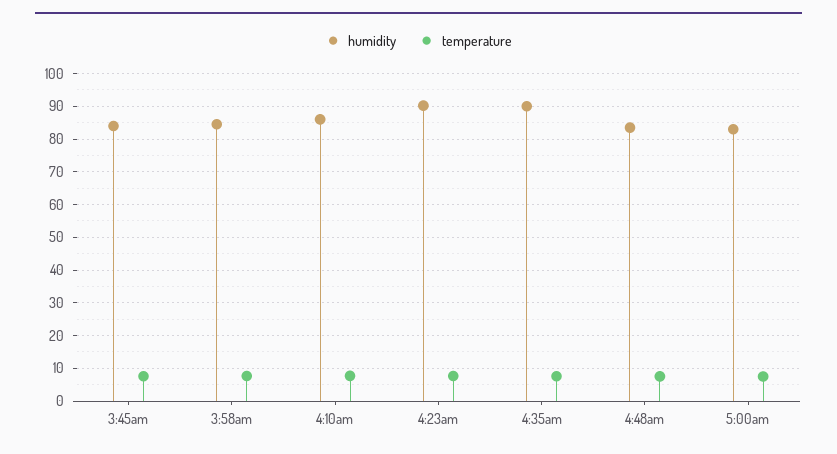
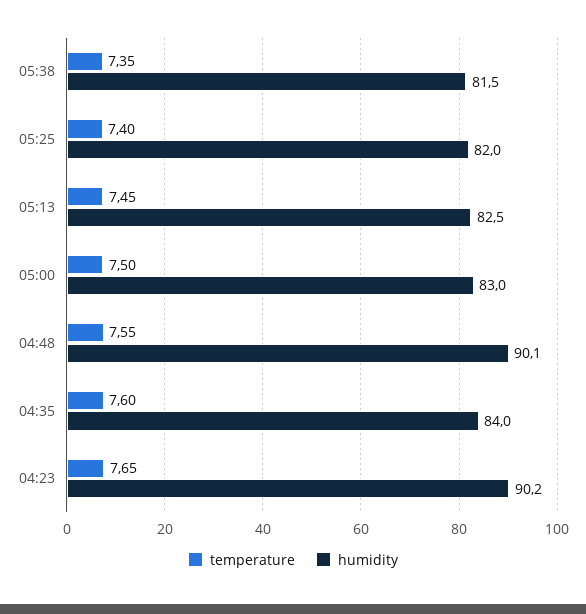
humidity, 3:45am: 84 -> none
temperature, 3:45am: 8 -> none
humidity, 3:58am: 84 -> none
temperature, 3:58am: 8 -> none
humidity, 4:10am: 86 -> none
temperature, 4:10am: 8 -> none
humidity, 4:35am: 90 -> 84
humidity, 4:48am: 84 -> 90.1
temperature, 05:38: none -> 7.35
humidity, 05:38: none -> 81.5
temperature, 05:25: none -> 7.4
humidity, 05:25: none -> 82
temperature, 05:13: none -> 7.45
humidity, 05:13: none -> 82.5

